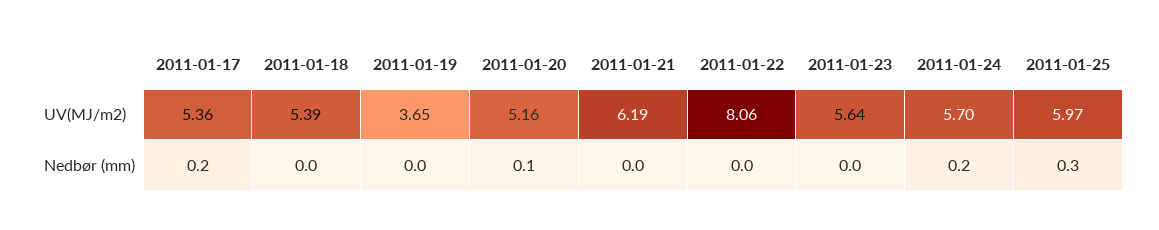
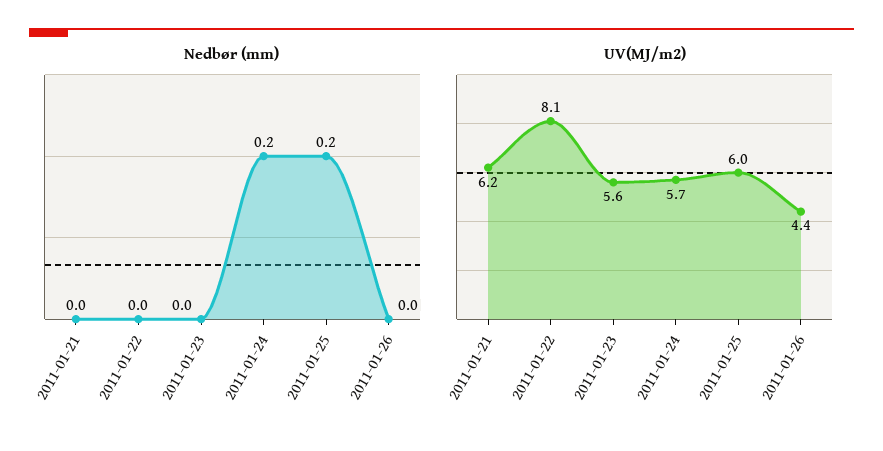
UV(MJ/m2), 2011-01-17: 5.36 -> none
UV(MJ/m2), 2011-01-18: 5.39 -> none
UV(MJ/m2), 2011-01-19: 3.65 -> none
UV(MJ/m2), 2011-01-20: 5.16 -> none
Nedbør (mm), 2011-01-17: 0.2 -> none
Nedbør (mm), 2011-01-18: 0 -> none
Nedbør (mm), 2011-01-19: 0 -> none
Nedbør (mm), 2011-01-20: 0.1 -> none
Nedbør (mm), 2011-01-25: 0.3 -> 0.2
Nedbør (mm), 2011-01-26: none -> 0
UV(MJ/m2), 2011-01-26: none -> 4.4

